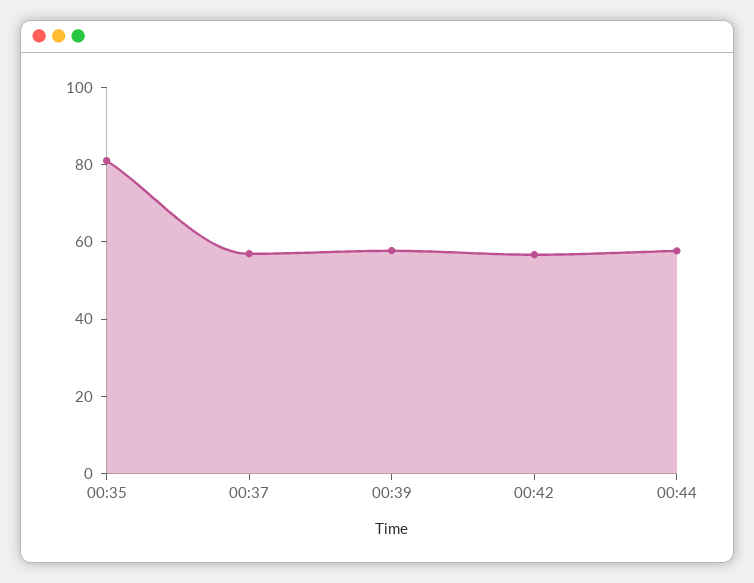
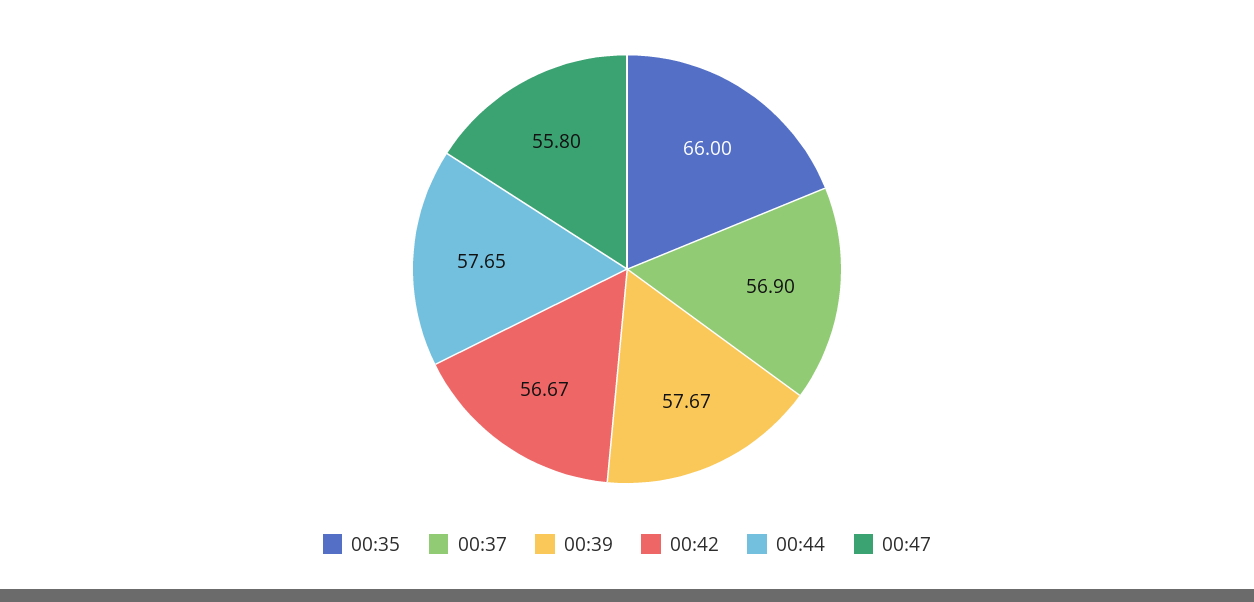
00:35: 80 -> 66
00:47: none -> 55.8

